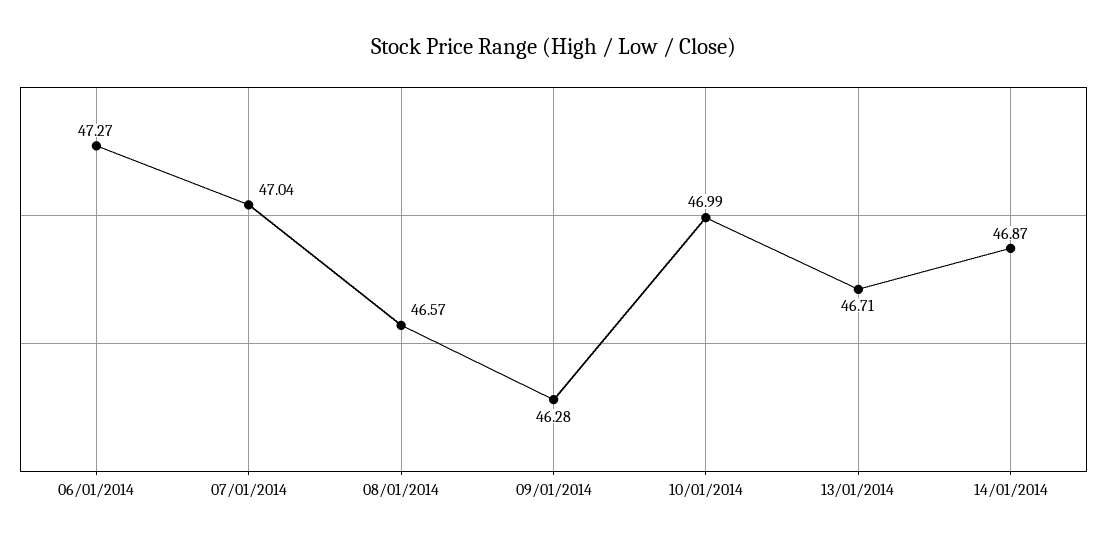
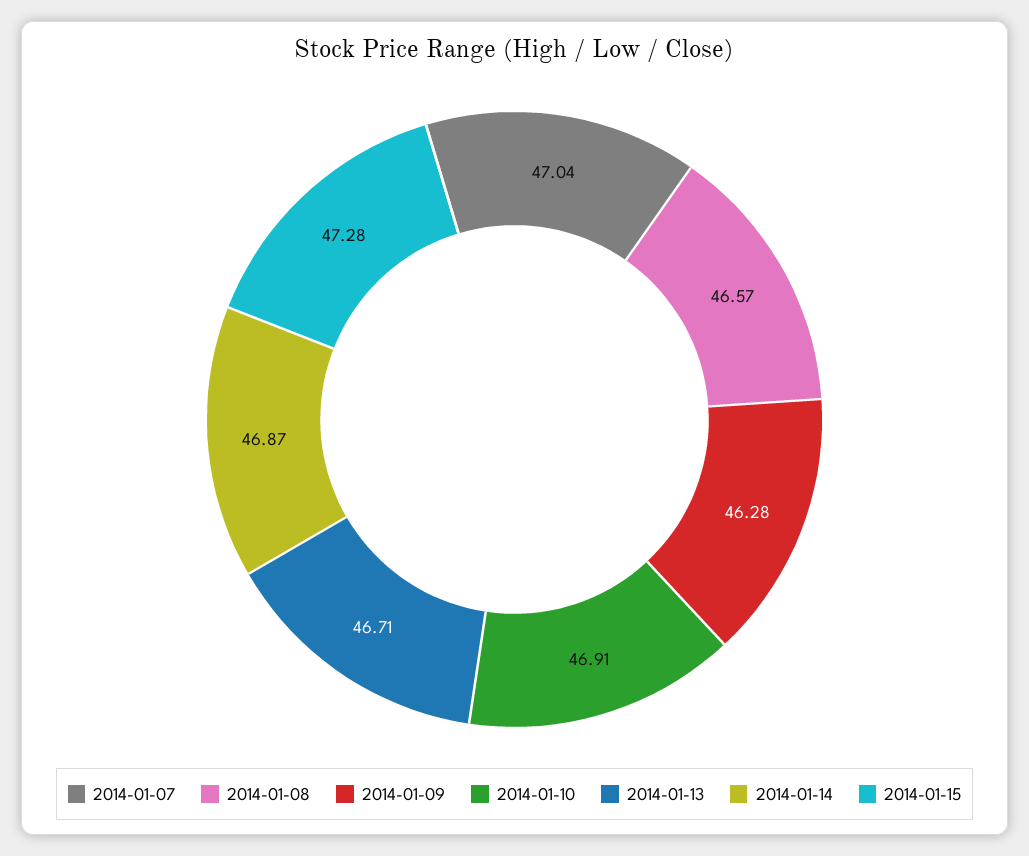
06/01/2014: 47.27 -> none
10/01/2014: 46.99 -> 46.91
2014-01-15: none -> 47.28

